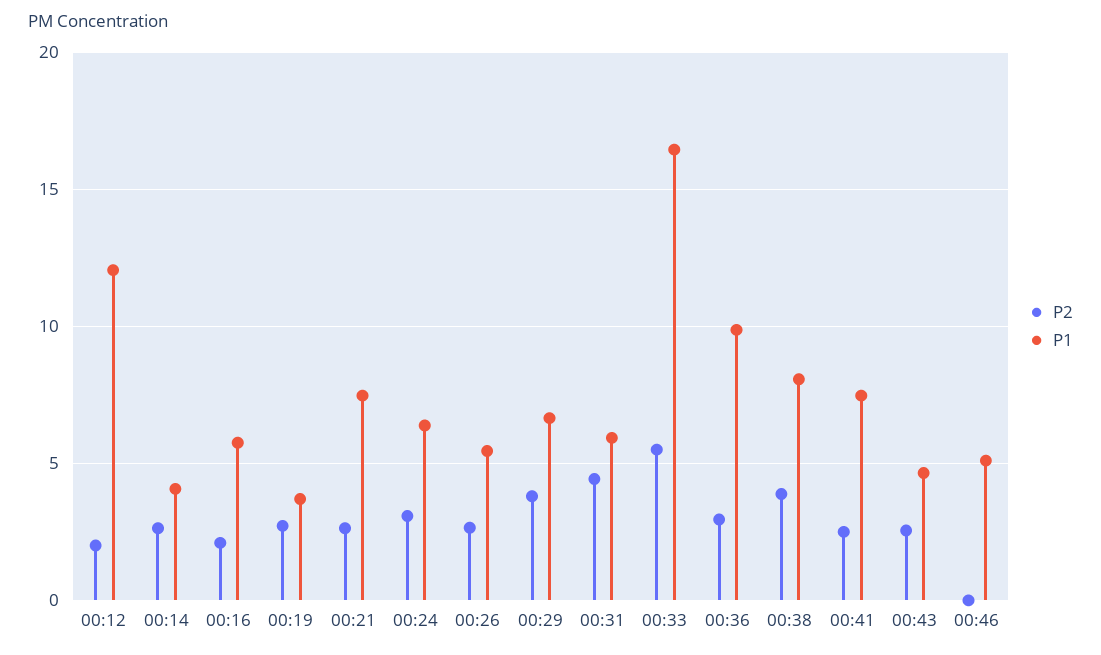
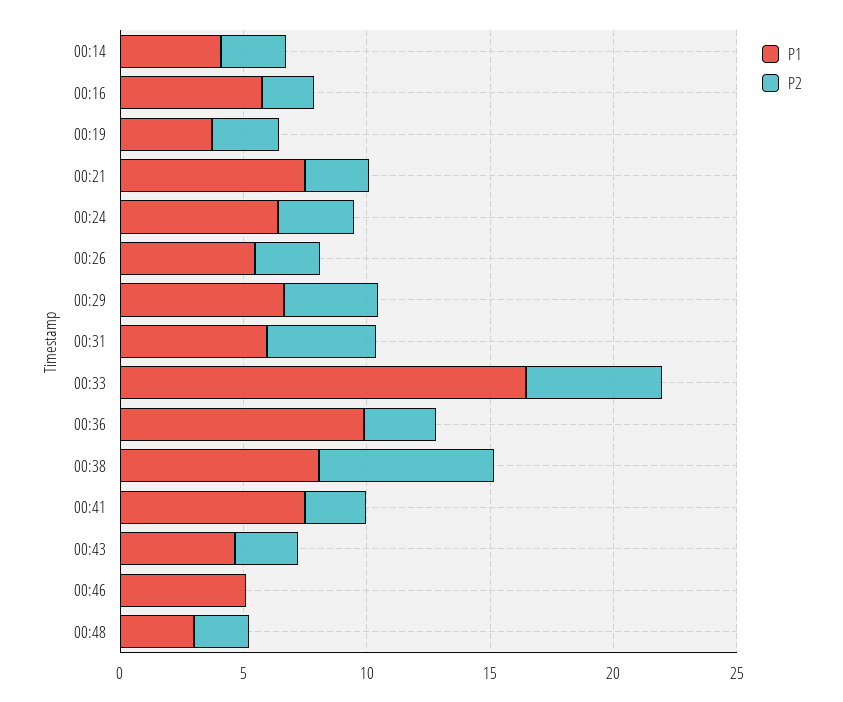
P2, 00:12: 2 -> none
P1, 00:12: 12 -> none
P2, 00:38: 4 -> 7
P1, 00:48: none -> 3
P2, 00:48: none -> 2

